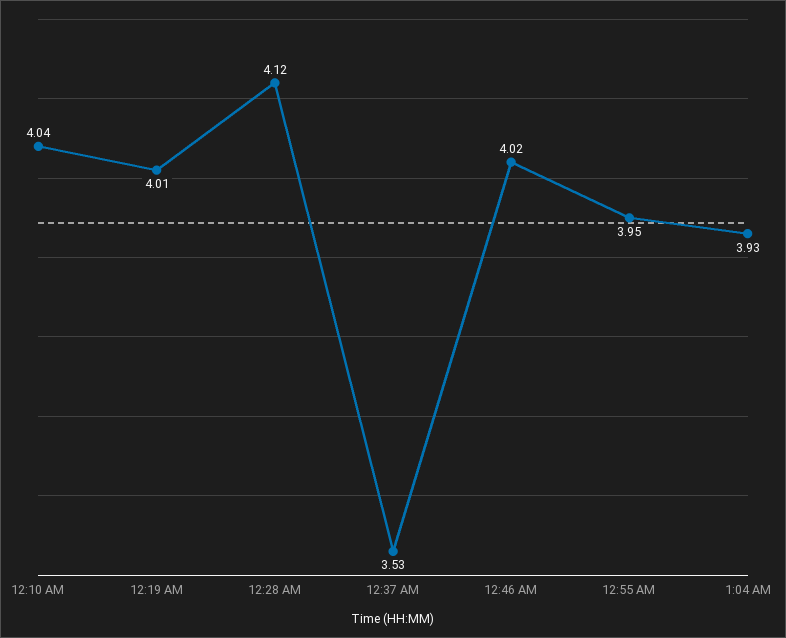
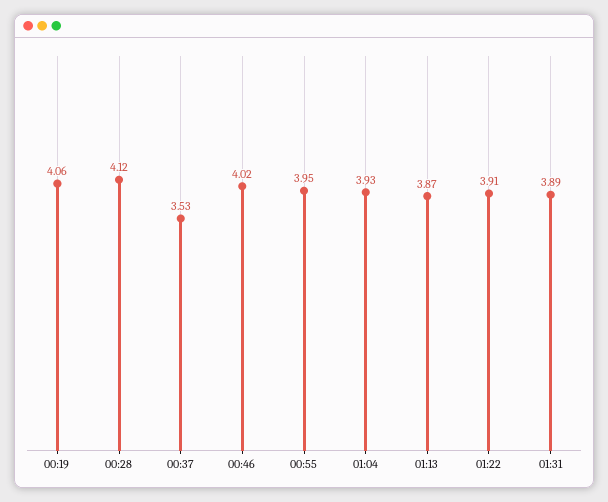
12:10 AM: 4.04 -> none
12:19 AM: 4.01 -> 4.06
01:13: none -> 3.87
01:22: none -> 3.91
01:31: none -> 3.89

